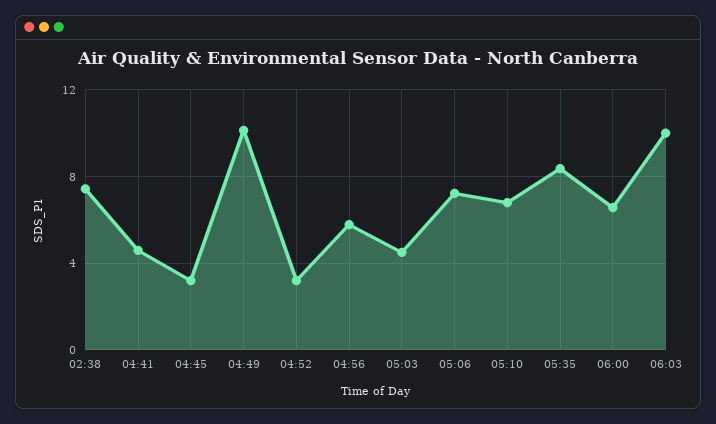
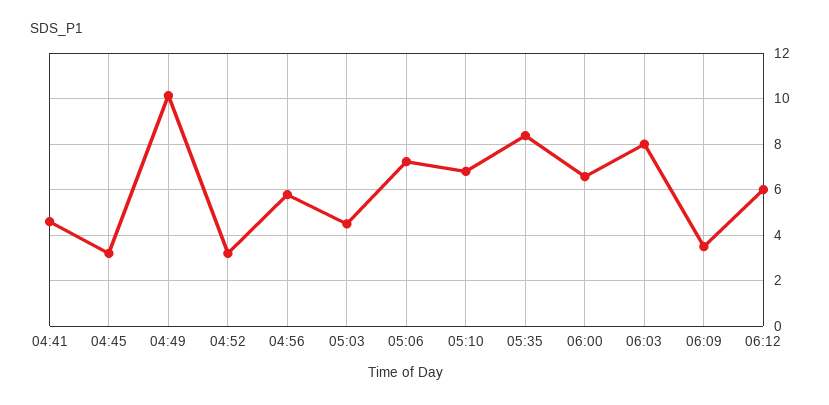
02:38: 7.5 -> none
06:03: 10 -> 8
06:09: none -> 3.5
06:12: none -> 6

